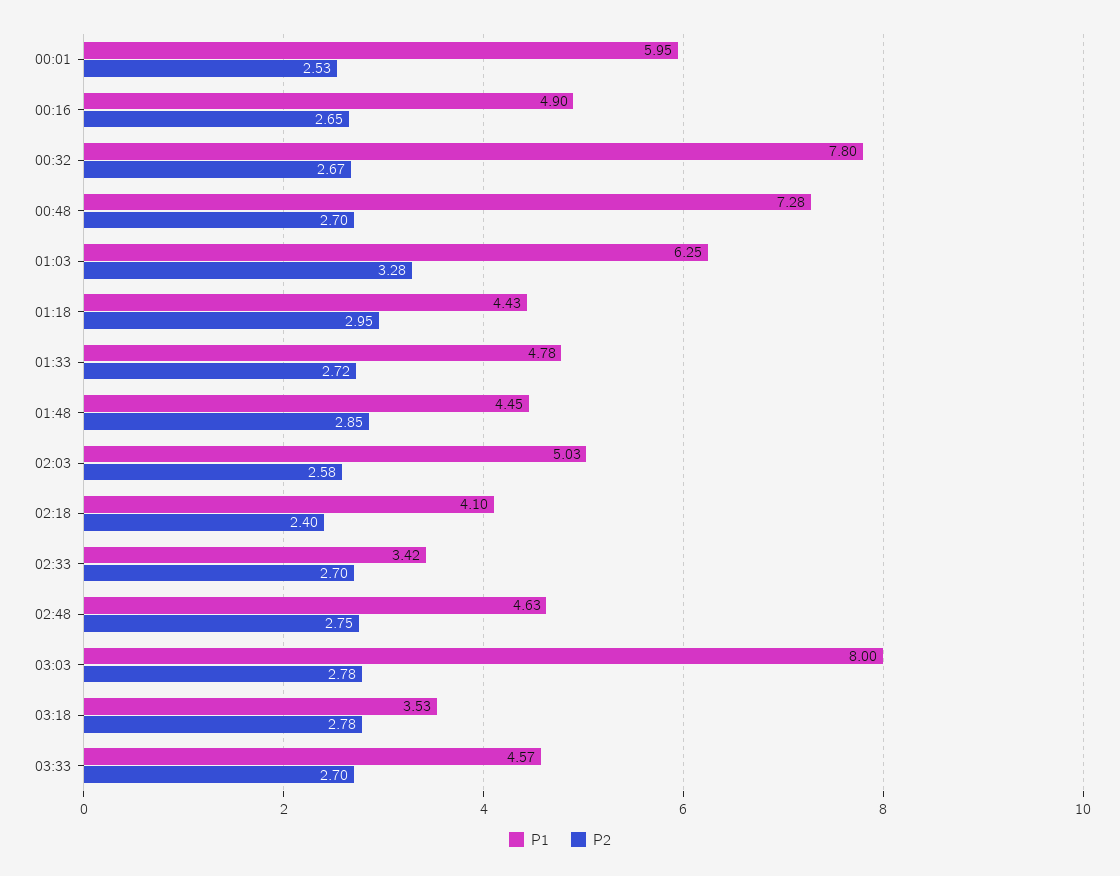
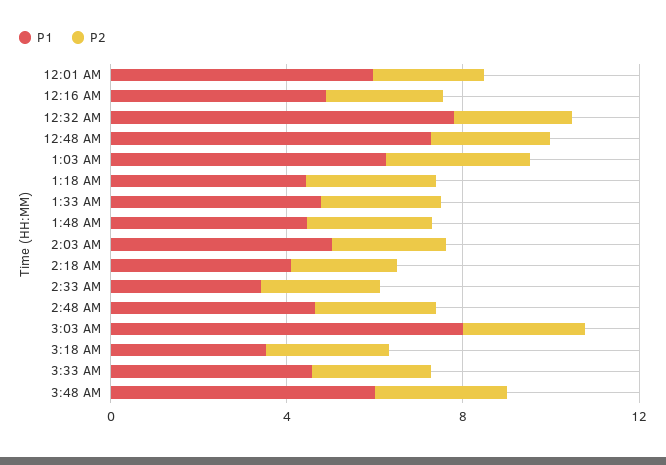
P1, 3:48 AM: none -> 6
P2, 3:48 AM: none -> 3

